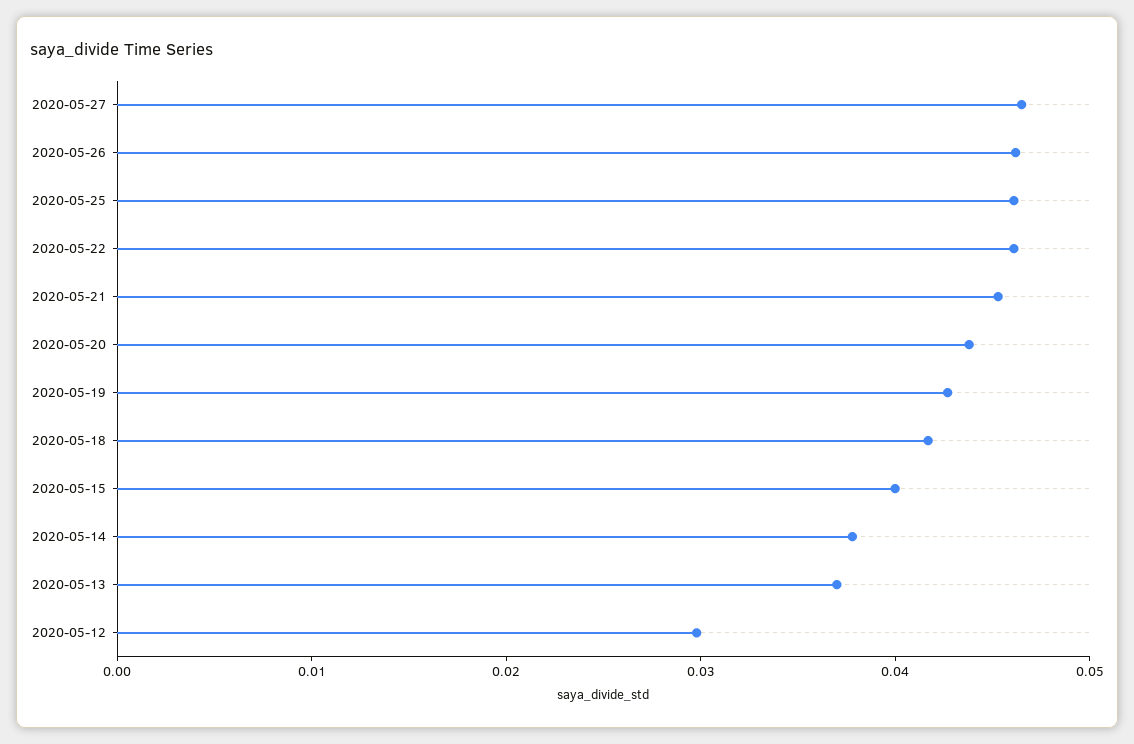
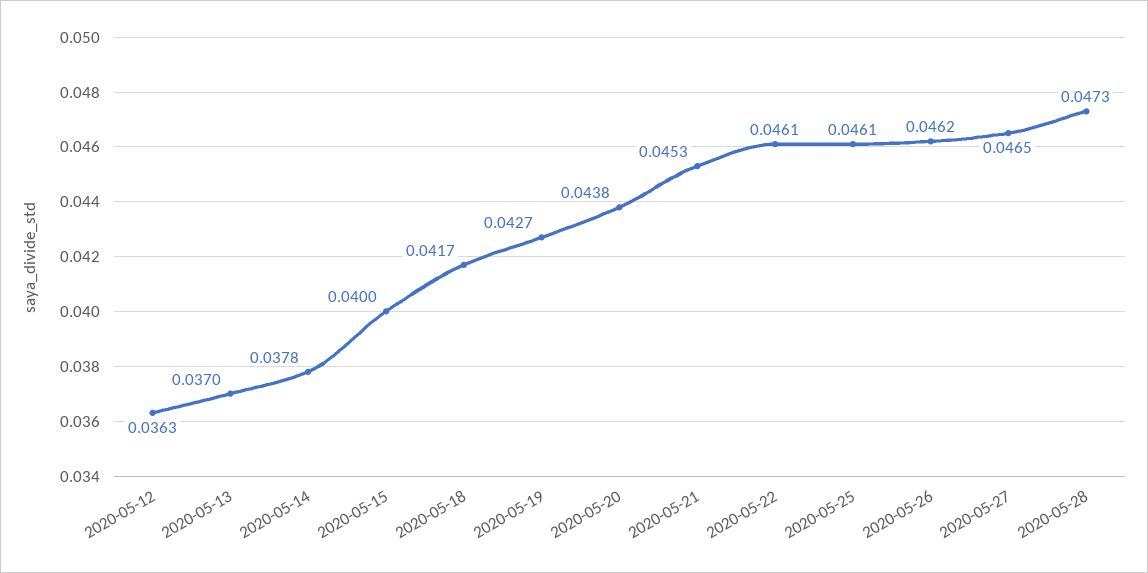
2020-05-12: 0.03 -> 0.0363
2020-05-28: none -> 0.0473

